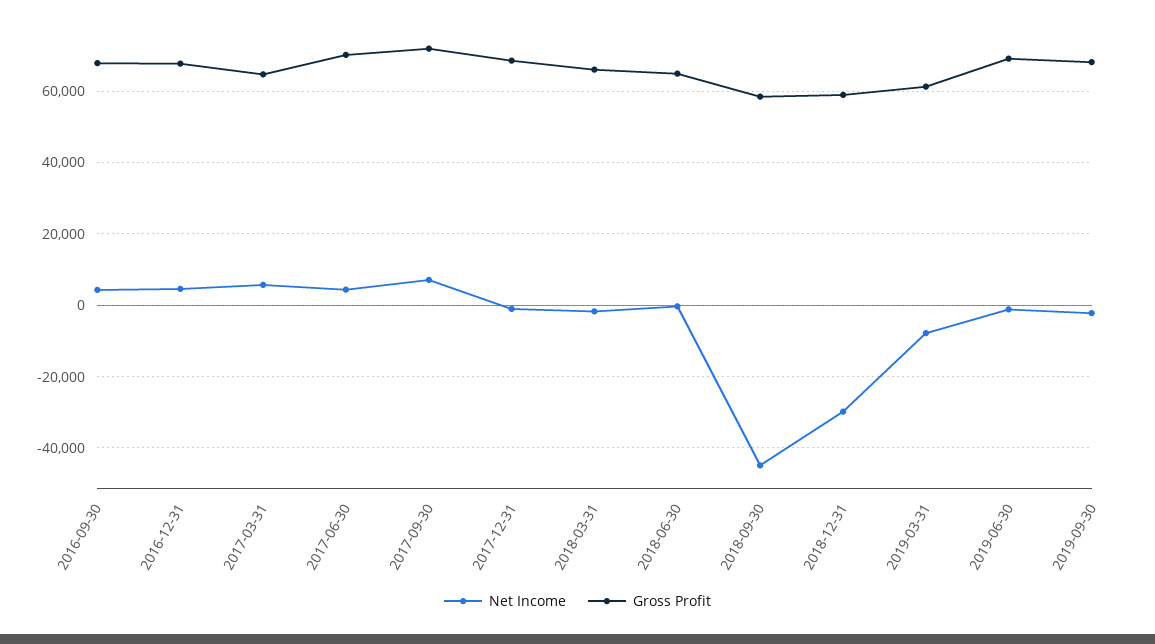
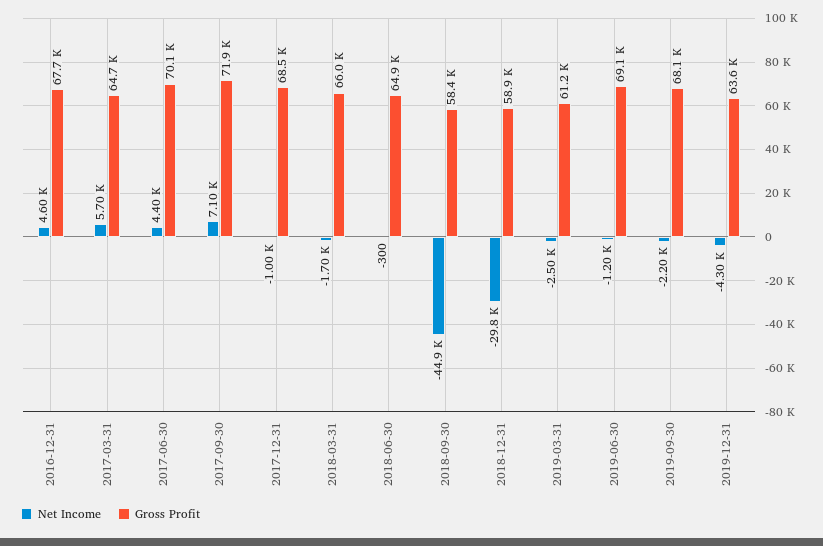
Net Income, 2016-09-30: 4000 -> none
Gross Profit, 2016-09-30: 68000 -> none
Net Income, 2019-03-31: -8000 -> -2500
Net Income, 2019-12-31: none -> -4300
Gross Profit, 2019-12-31: none -> 63600

